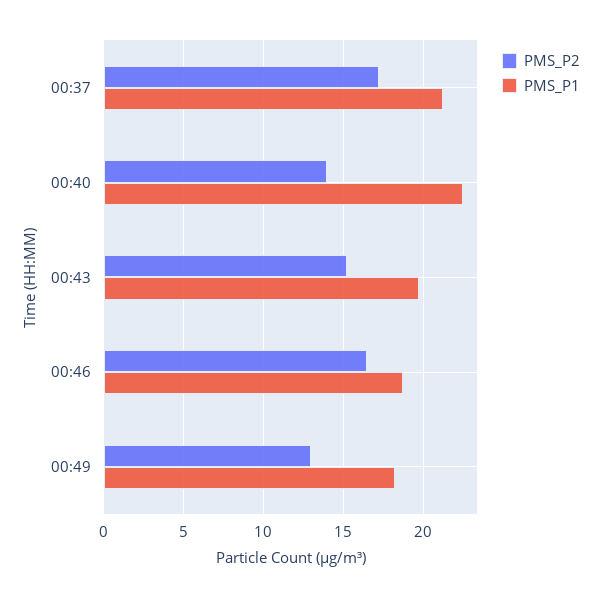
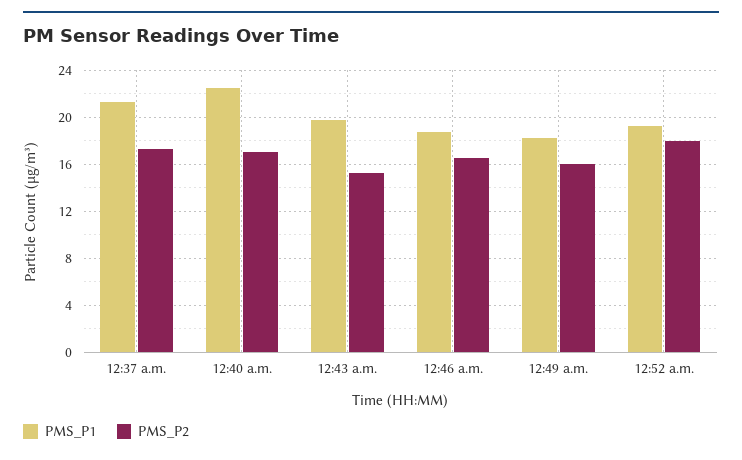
PMS_P2, 00:40: 14 -> 17
PMS_P2, 00:49: 13 -> 16
PMS_P1, 12:52 a.m.: none -> 19
PMS_P2, 12:52 a.m.: none -> 18

